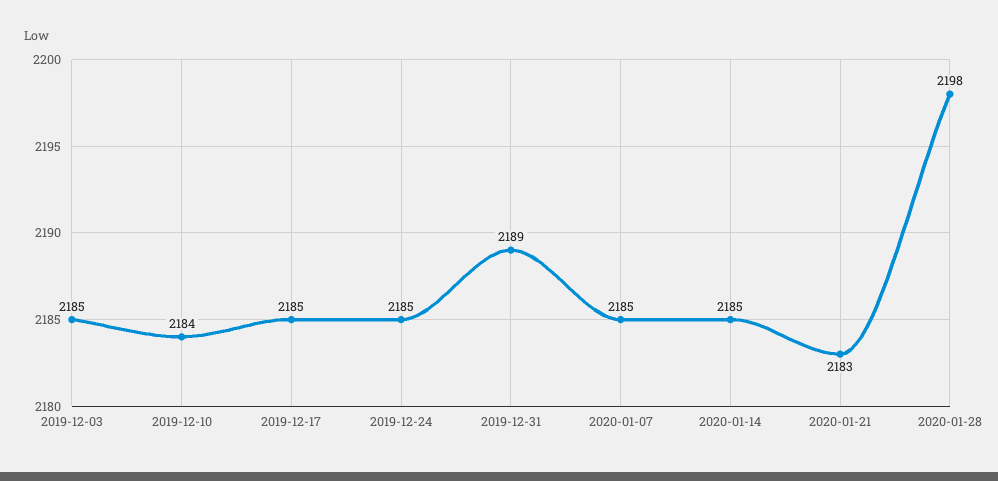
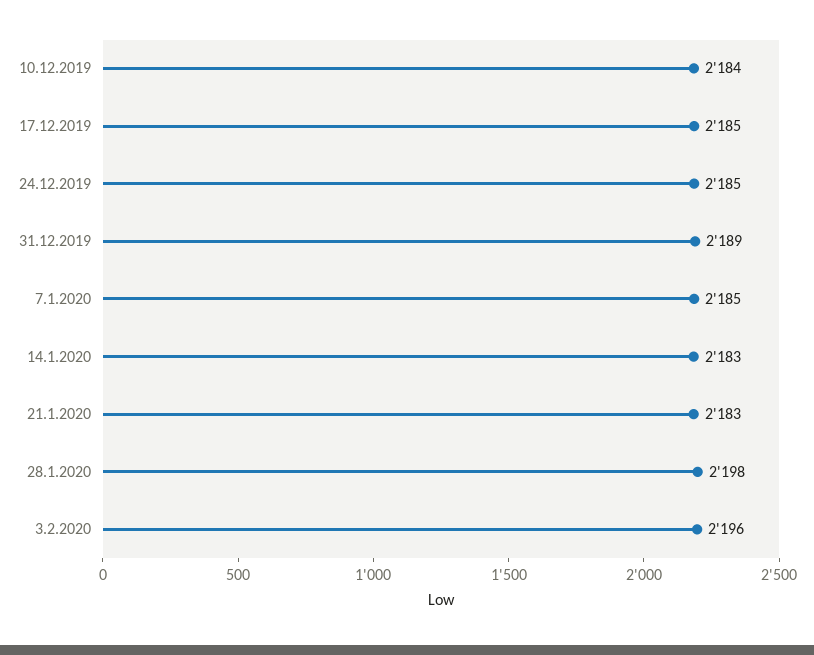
2019-12-03: 2185 -> none
2020-01-14: 2185 -> 2183
3.2.2020: none -> 2196

